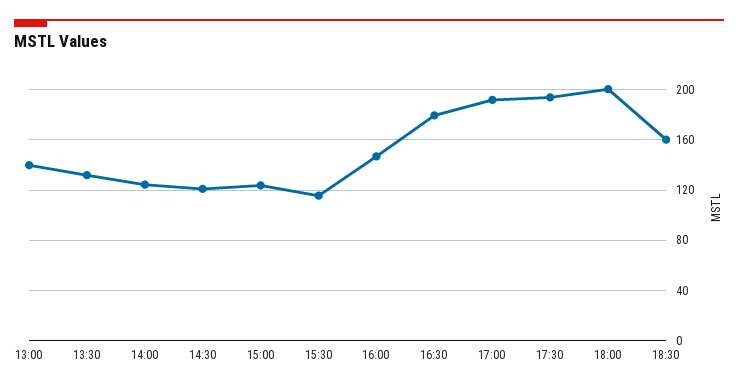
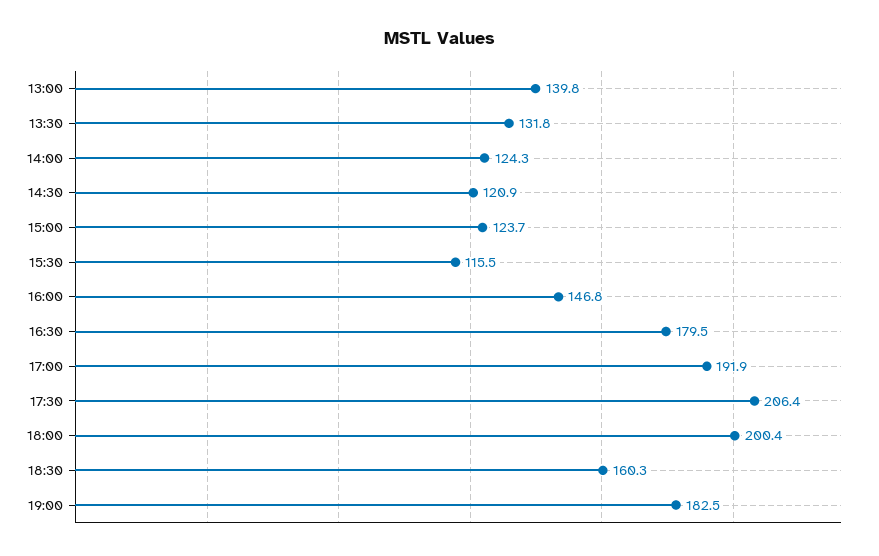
17:30: 195 -> 206.4
19:00: none -> 182.5

